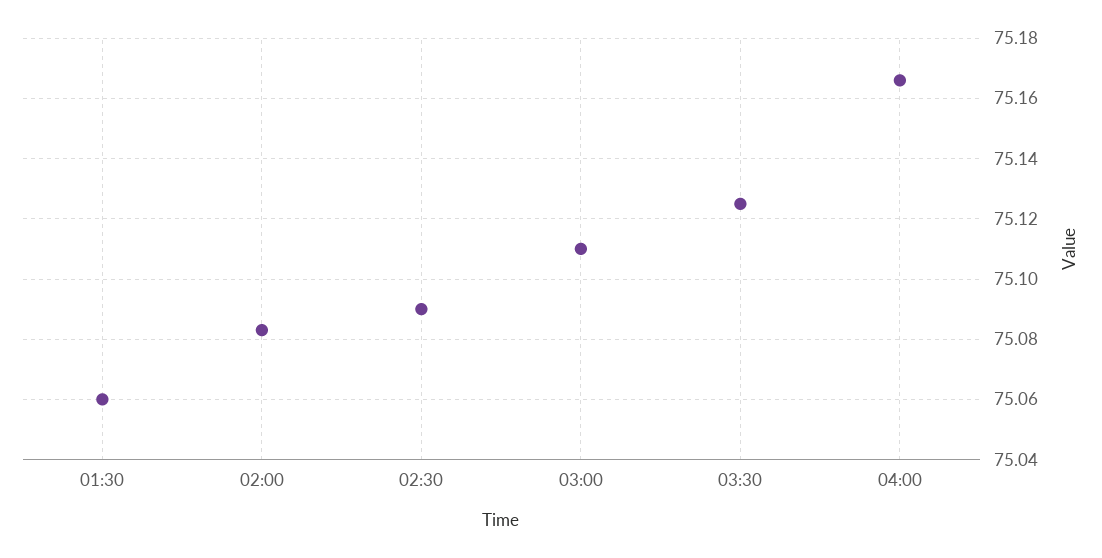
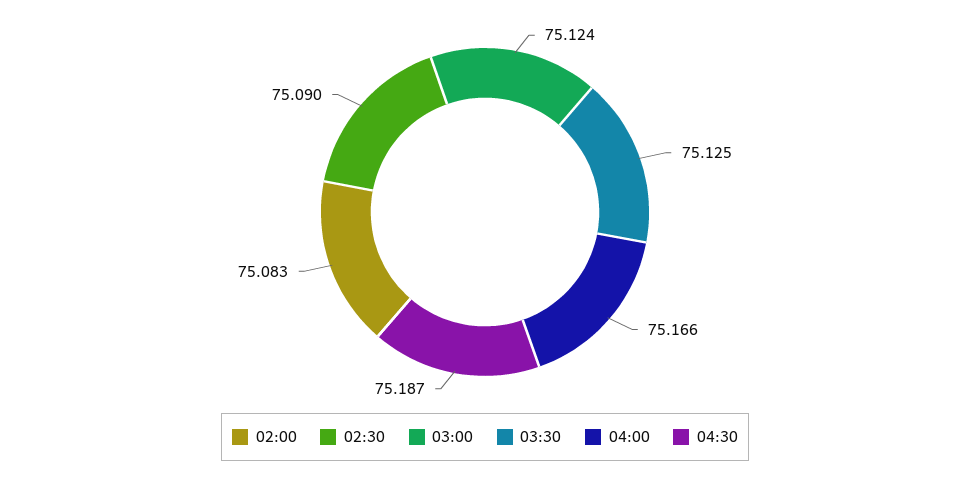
01:30: 75.06 -> none
03:00: 75.11 -> 75.124
04:30: none -> 75.187

